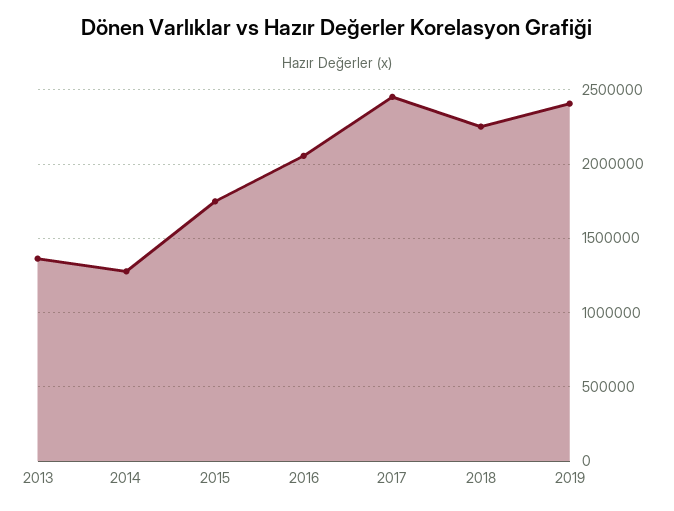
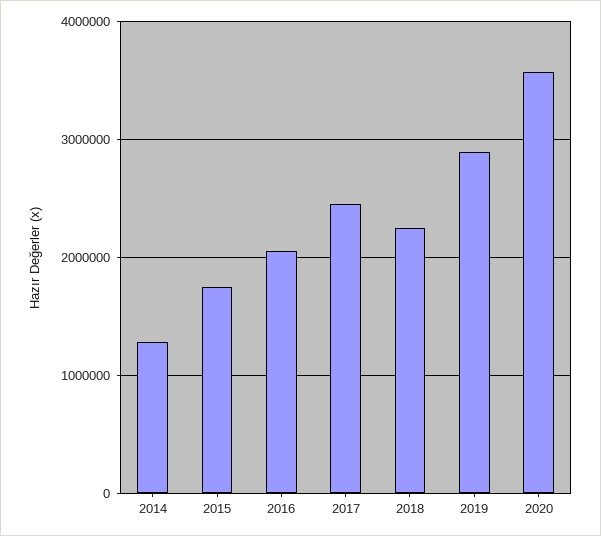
2013: 1350000 -> none
2019: 2400000 -> 2900000
2020: none -> 3600000

